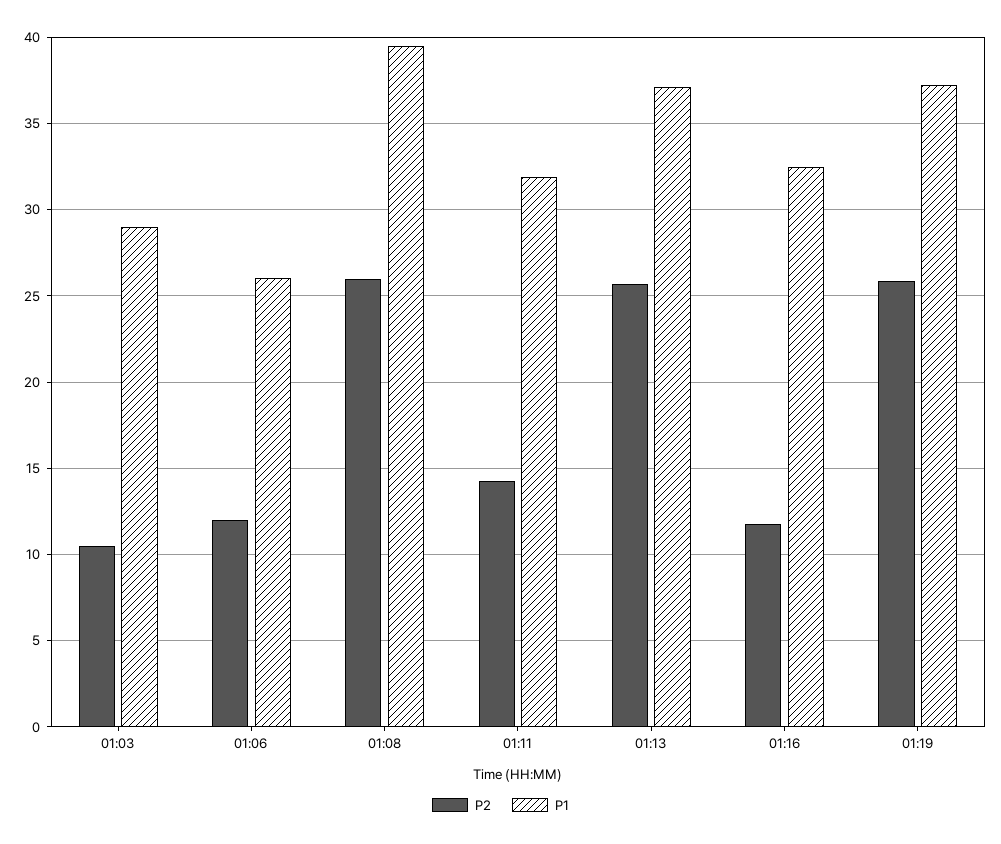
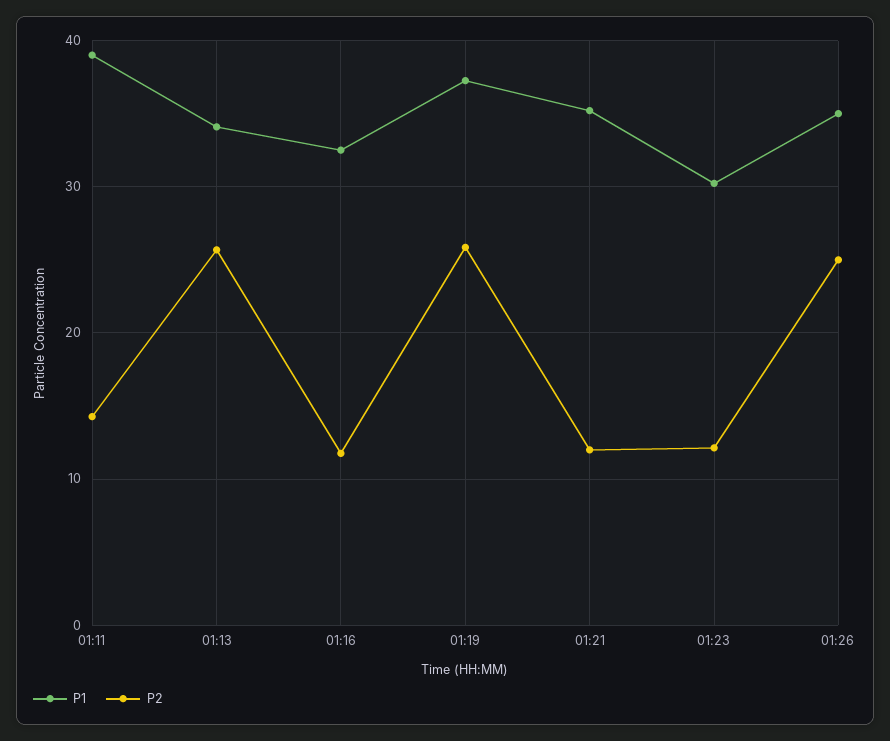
P2, 01:03: 10.5 -> none
P1, 01:03: 29 -> none
P2, 01:06: 12 -> none
P1, 01:06: 26 -> none
P2, 01:08: 26 -> none
P1, 01:08: 39.5 -> none
P1, 01:11: 32 -> 39
P1, 01:13: 37 -> 34
P1, 01:21: none -> 35
P2, 01:21: none -> 12
P1, 01:23: none -> 30
P2, 01:23: none -> 12
P1, 01:26: none -> 35
P2, 01:26: none -> 25

